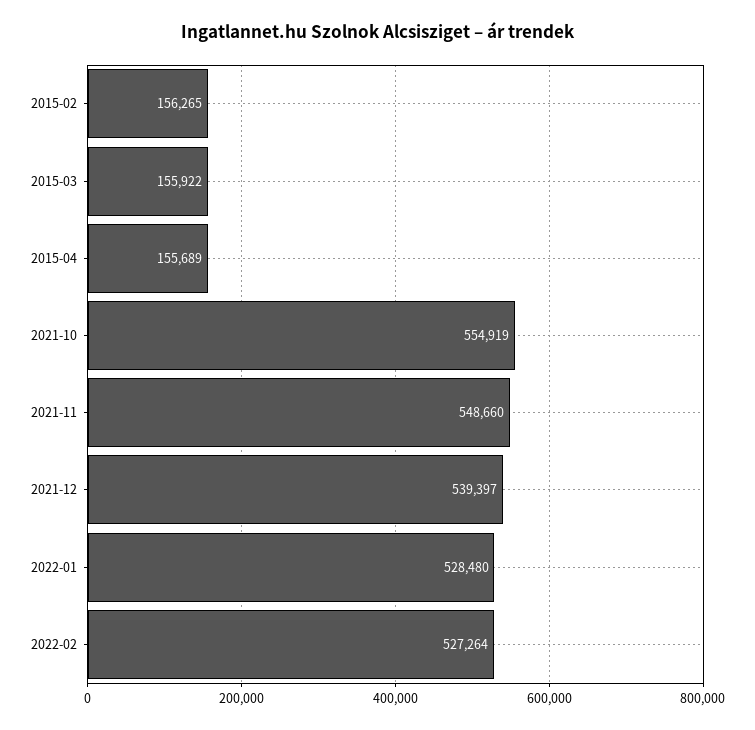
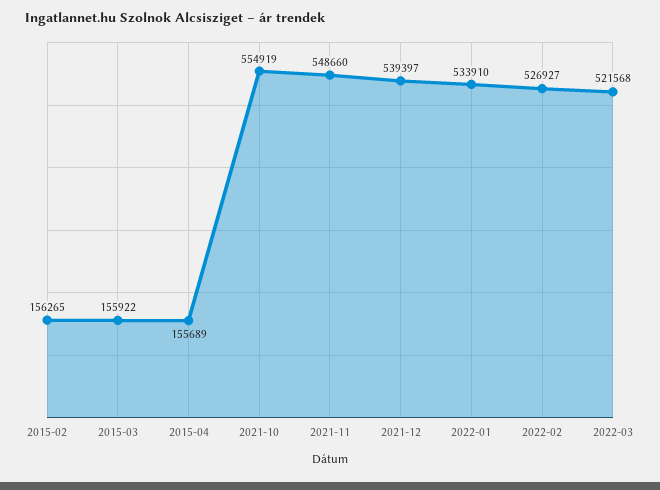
2022-01: 528480 -> 533910
2022-02: 527264 -> 526927
2022-03: none -> 521568

